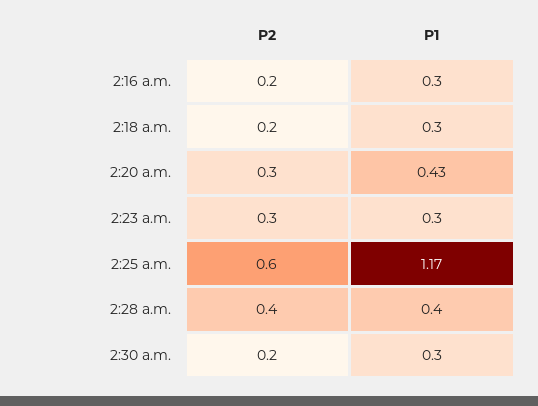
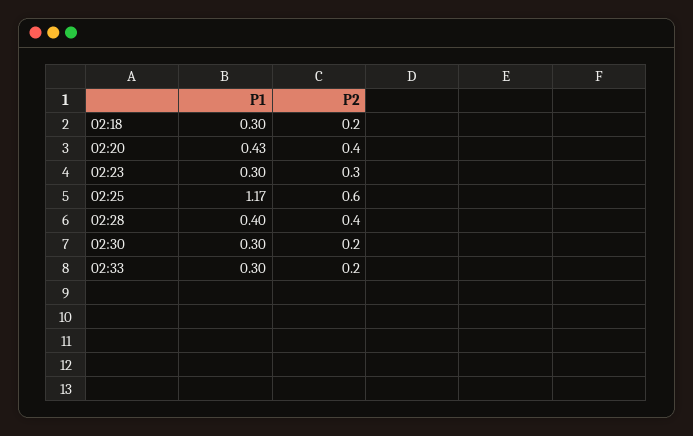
P2, 2:16 a.m.: 0.2 -> none
P1, 2:16 a.m.: 0.3 -> none
P2, 2:20 a.m.: 0.3 -> 0.4
P1, 02:33: none -> 0.3
P2, 02:33: none -> 0.2

